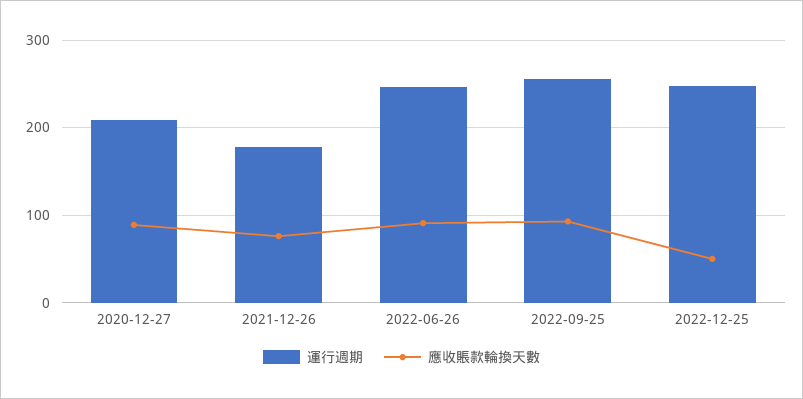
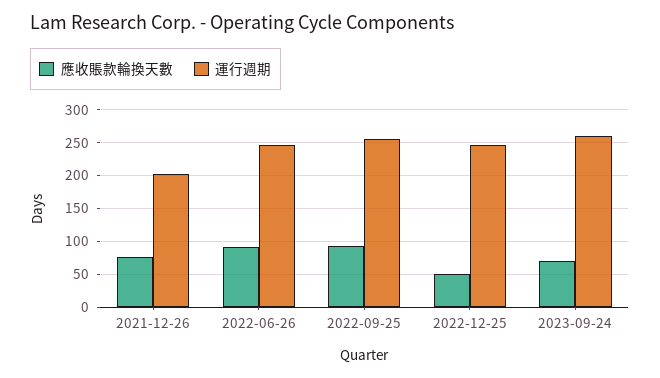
運行週期, 2020-12-27: 210 -> none
應收賬款輪換天數, 2020-12-27: 90 -> none
運行週期, 2021-12-26: 180 -> 200
應收賬款輪換天數, 2023-09-24: none -> 70
運行週期, 2023-09-24: none -> 260

